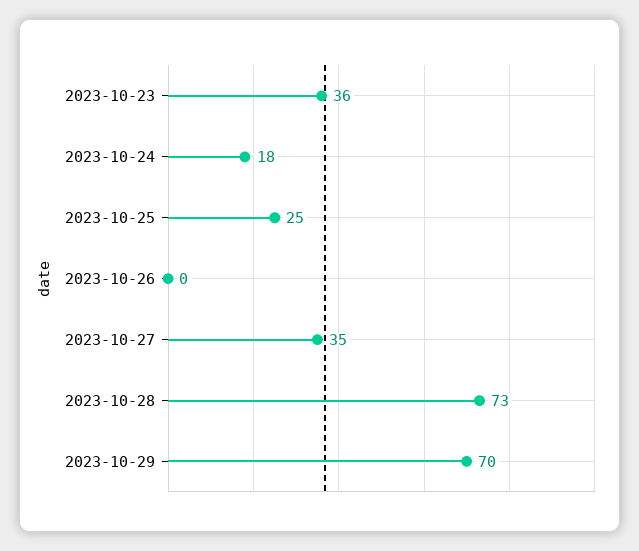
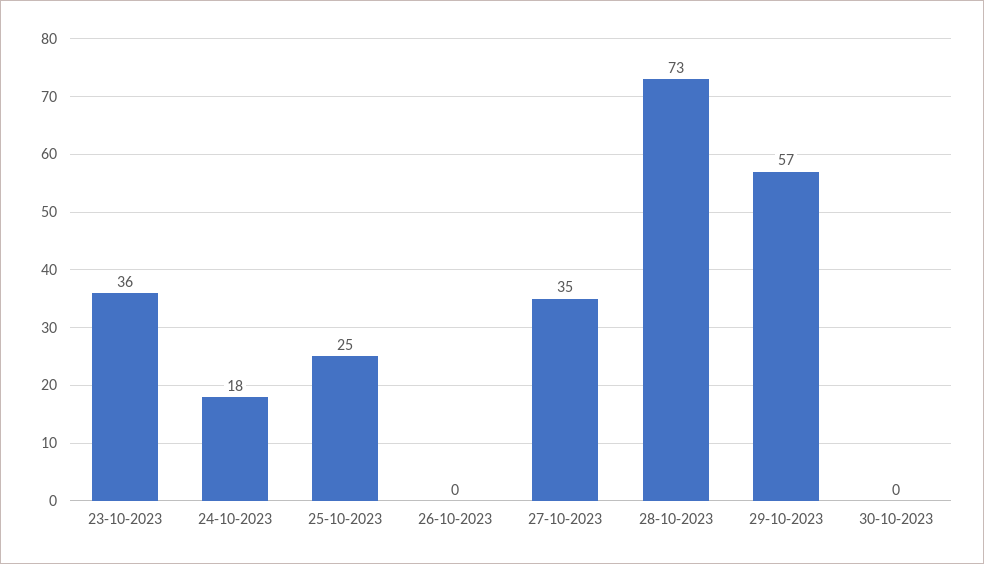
2023-10-29: 70 -> 57
30-10-2023: none -> 0

